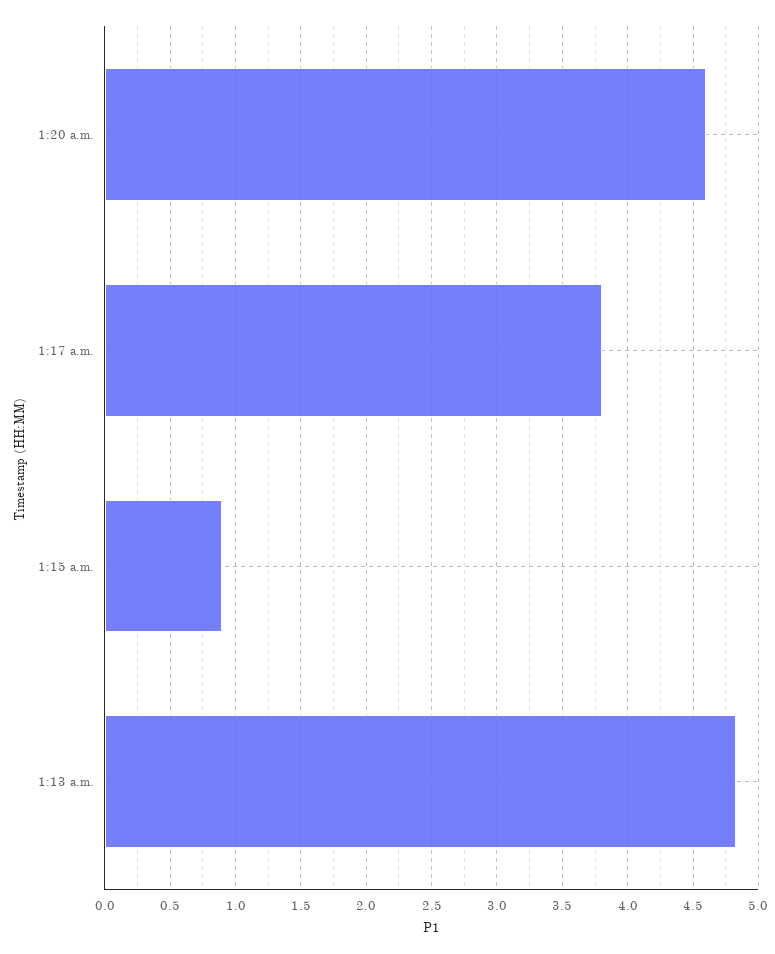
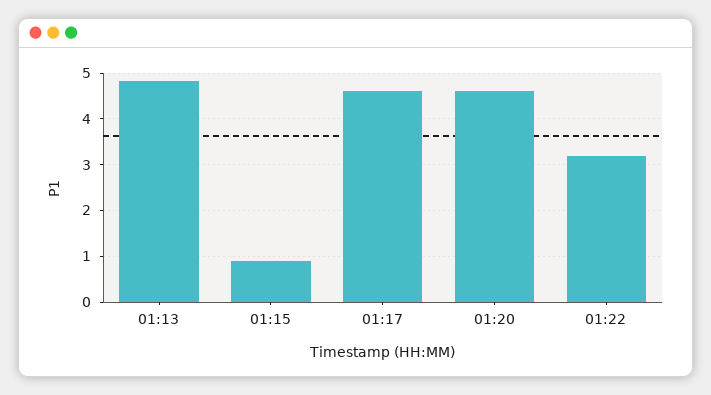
1:17 a.m.: 3.8 -> 4.6
01:22: none -> 3.2

